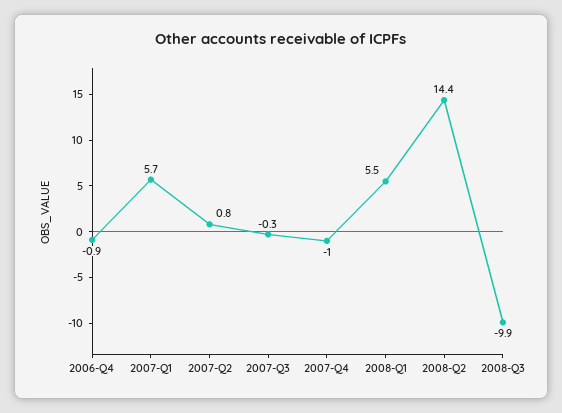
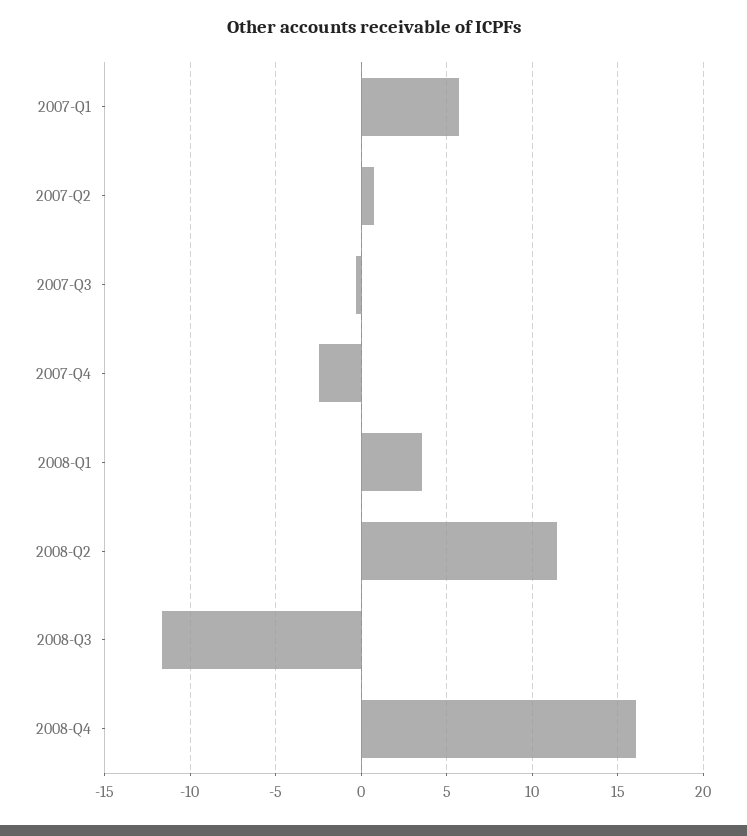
2006-Q4: -0.9 -> none
2007-Q4: -1 -> -2.5
2008-Q1: 5.5 -> 3.5
2008-Q2: 14.4 -> 11.5
2008-Q3: -9.9 -> -11.5
2008-Q4: none -> 16

